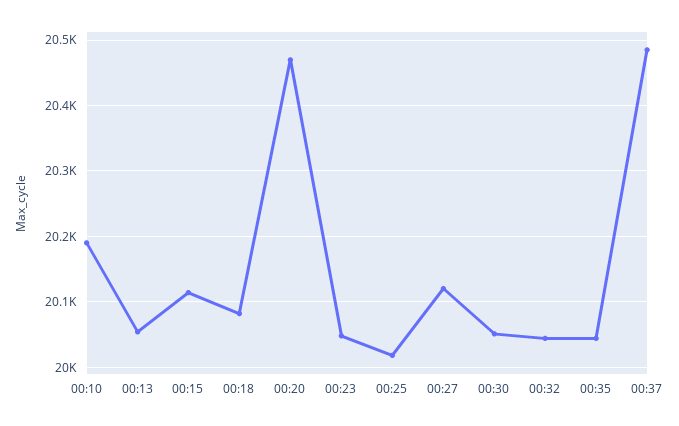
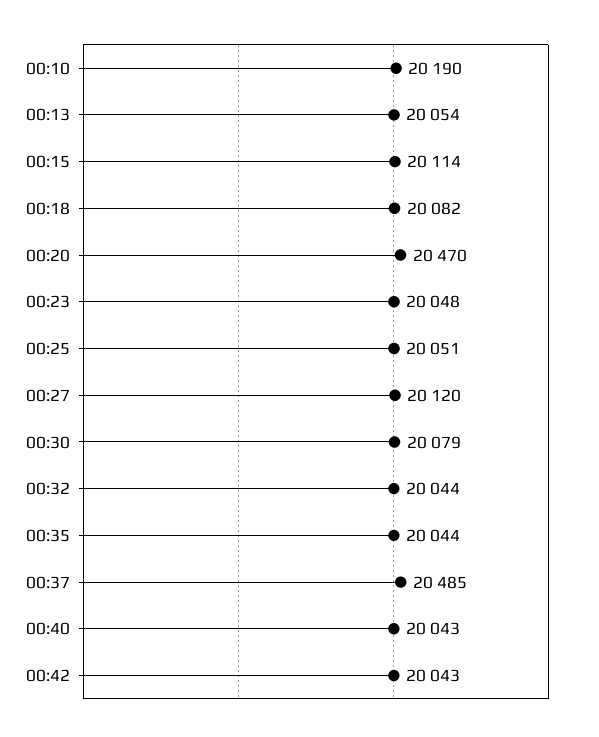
00:25: 20020 -> 20051
00:30: 20050 -> 20079
00:40: none -> 20043
00:42: none -> 20043

